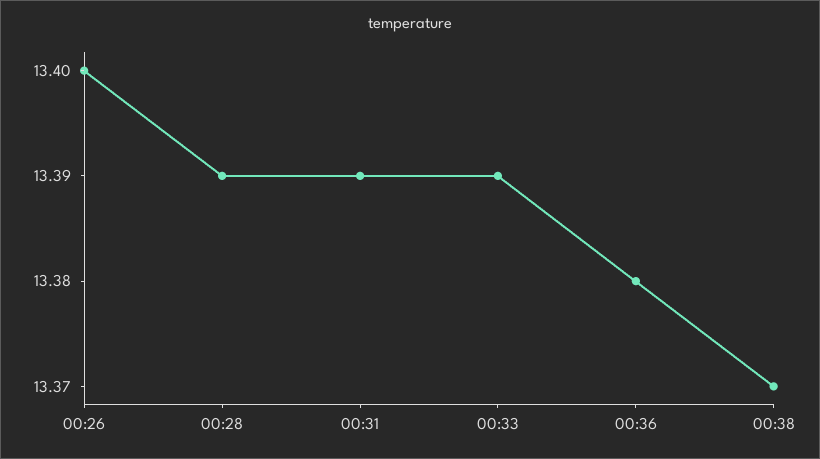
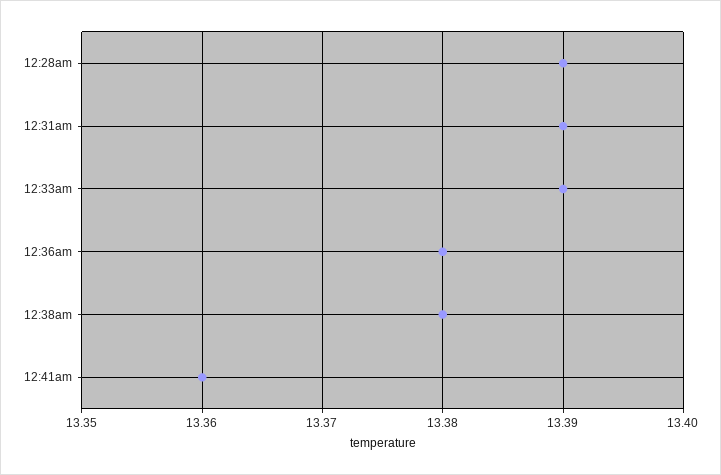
00:26: 13.4 -> none
00:38: 13.37 -> 13.38
12:41am: none -> 13.36

